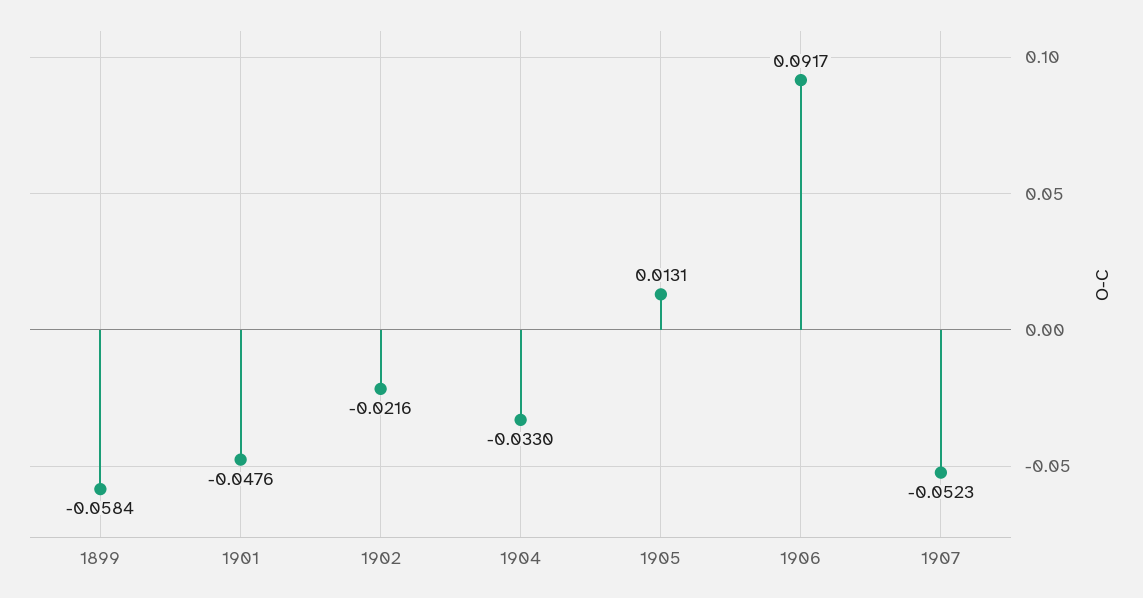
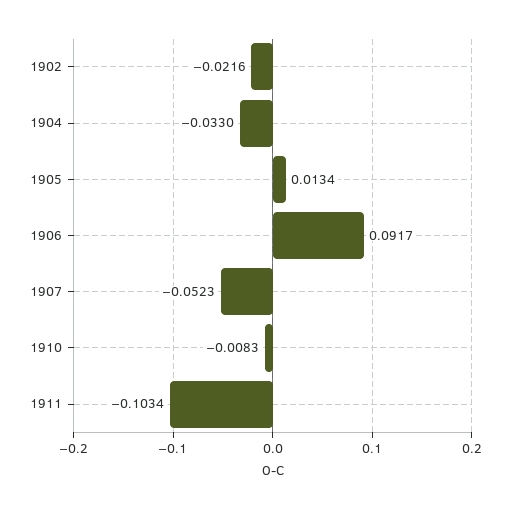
1899: -0.0584 -> none
1901: -0.0476 -> none
1905: 0.0131 -> 0.0134
1910: none -> -0.0083
1911: none -> -0.1034

